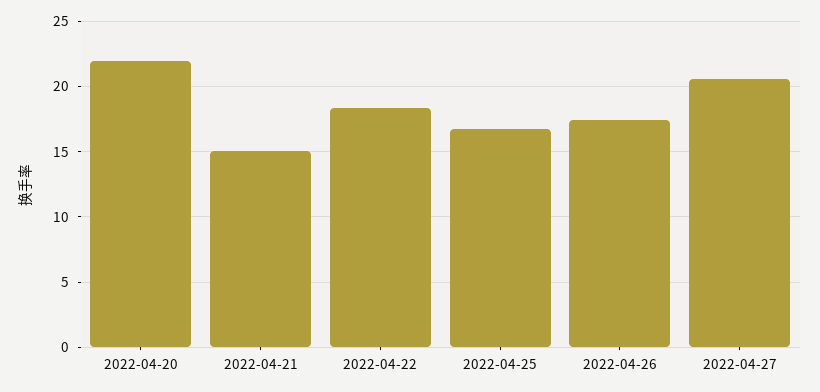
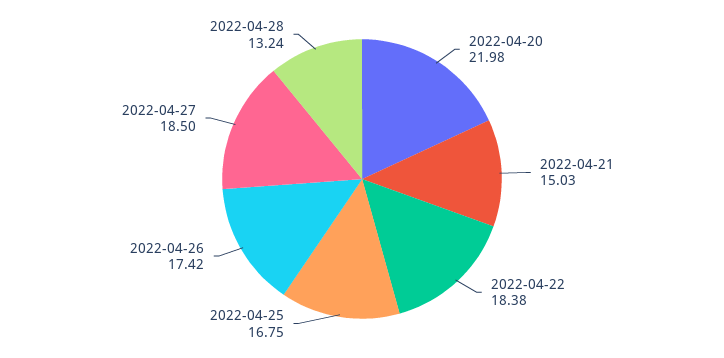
2022-04-27: 20.5 -> 18.5
2022-04-28: none -> 13.24

